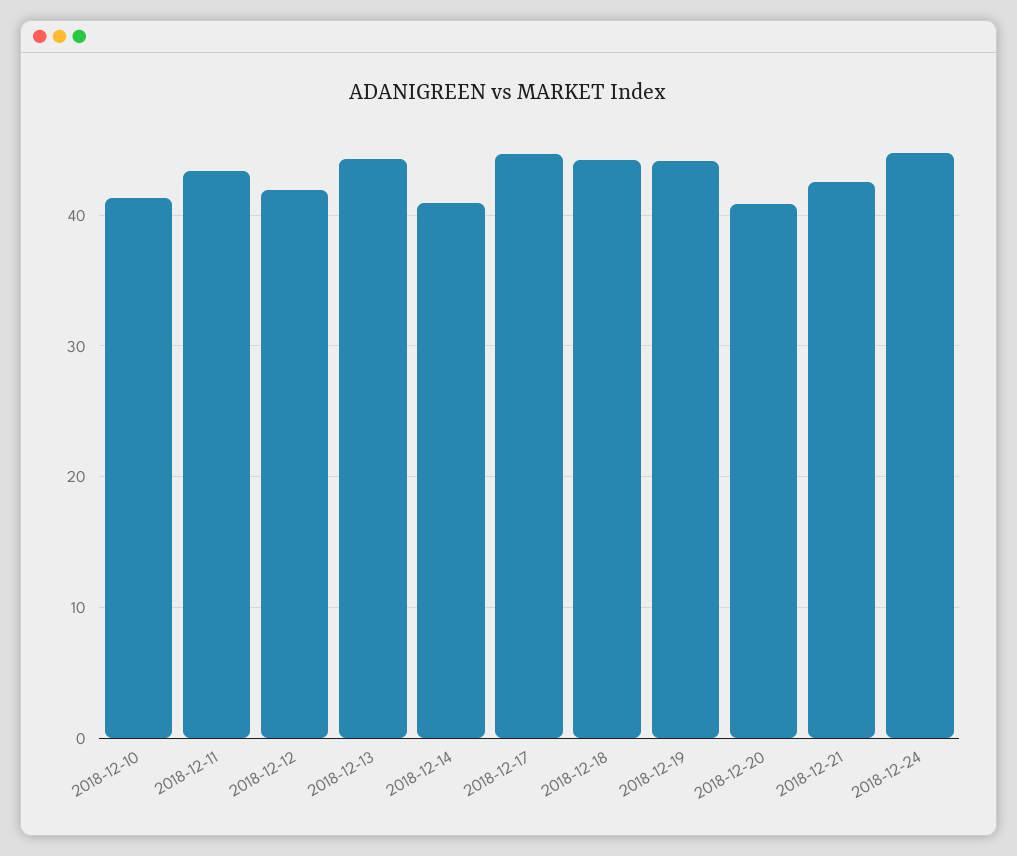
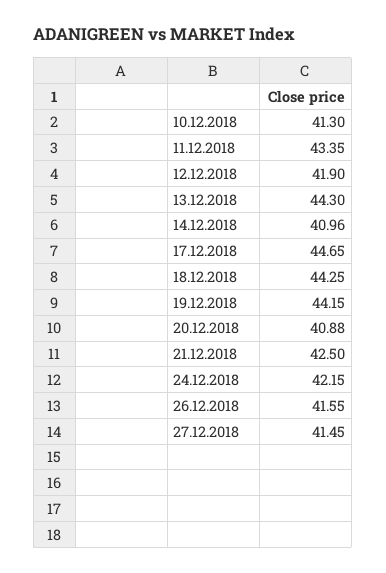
2018-12-24: 45 -> 42.15
26.12.2018: none -> 41.55
27.12.2018: none -> 41.45

